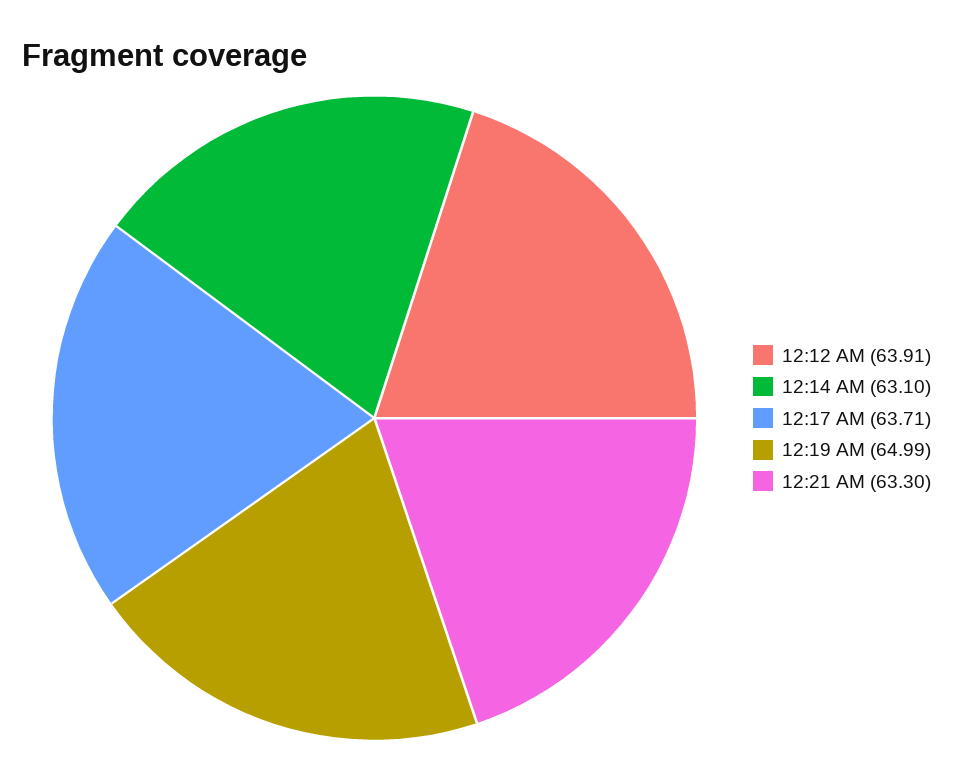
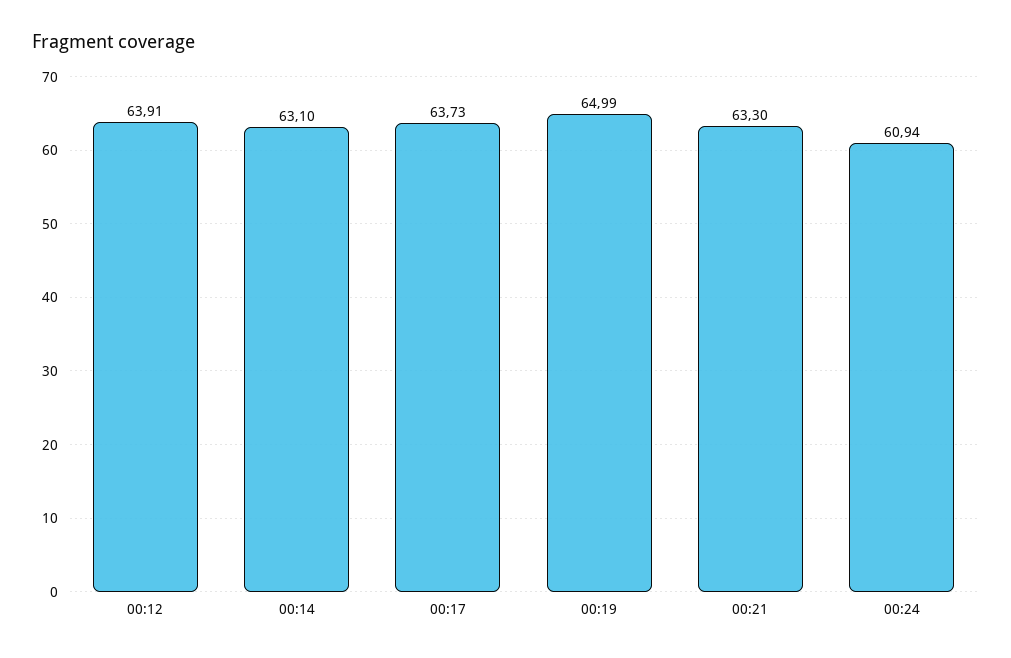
12:17 AM: 63.71 -> 63.73
00:24: none -> 60.94

